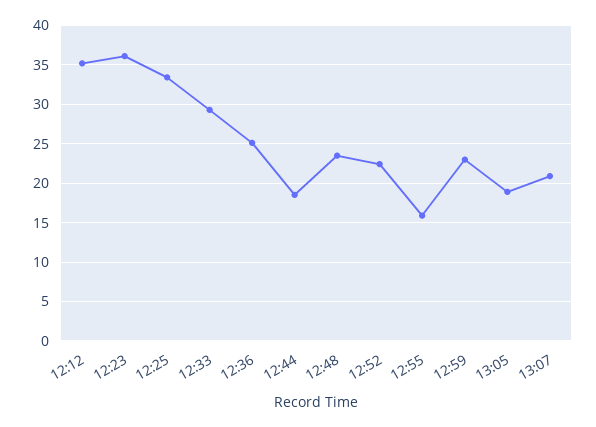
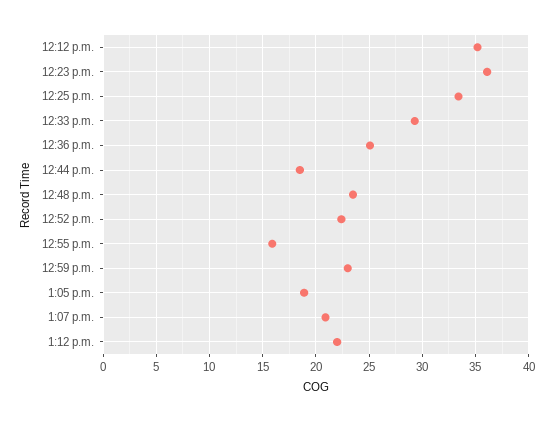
1:12 p.m.: none -> 22

